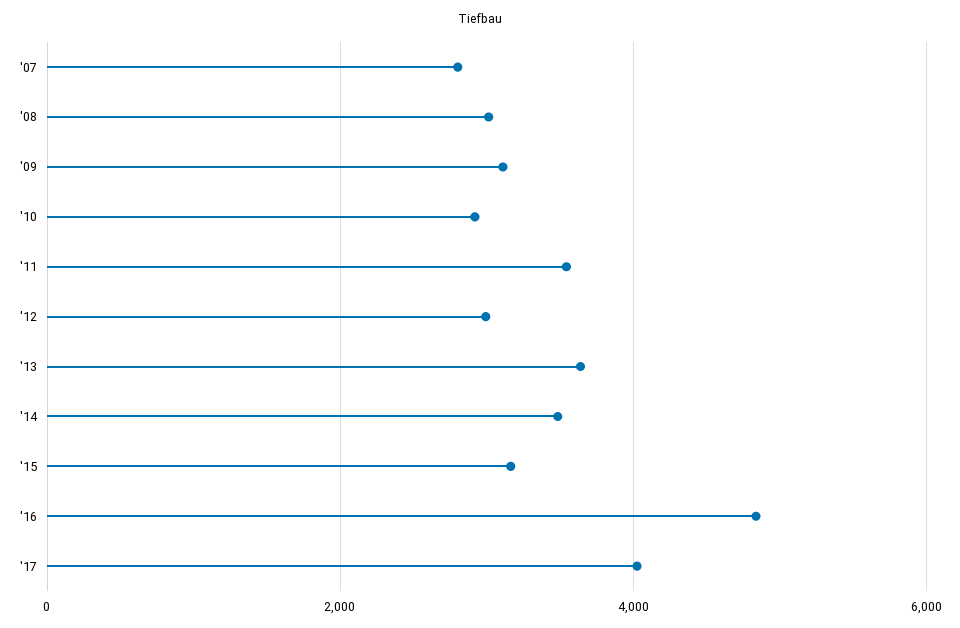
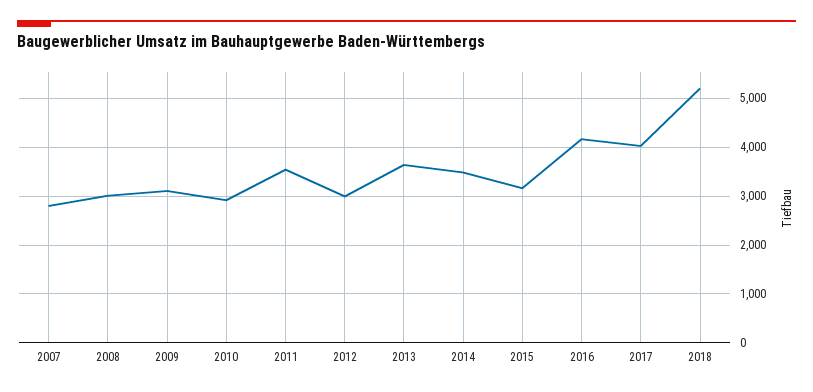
'16: 4800 -> 4200
2018: none -> 5200

